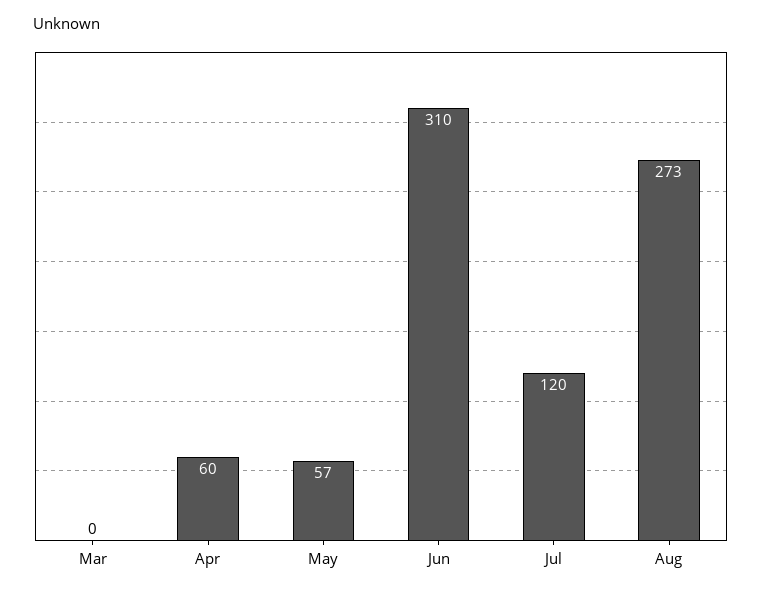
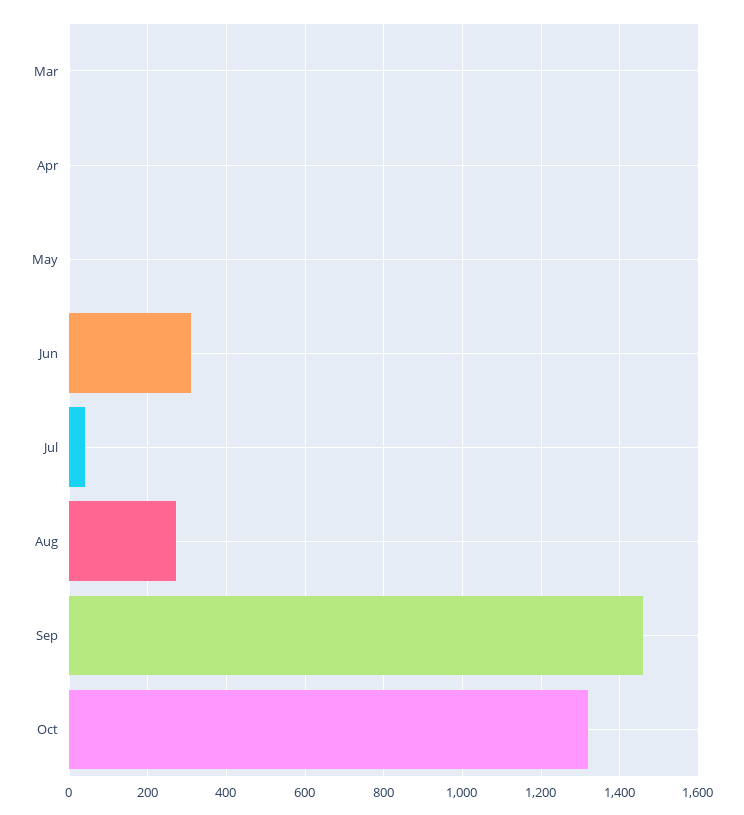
Apr: 60 -> 0
May: 57 -> 0
Jul: 120 -> 40
Sep: none -> 1460
Oct: none -> 1320

